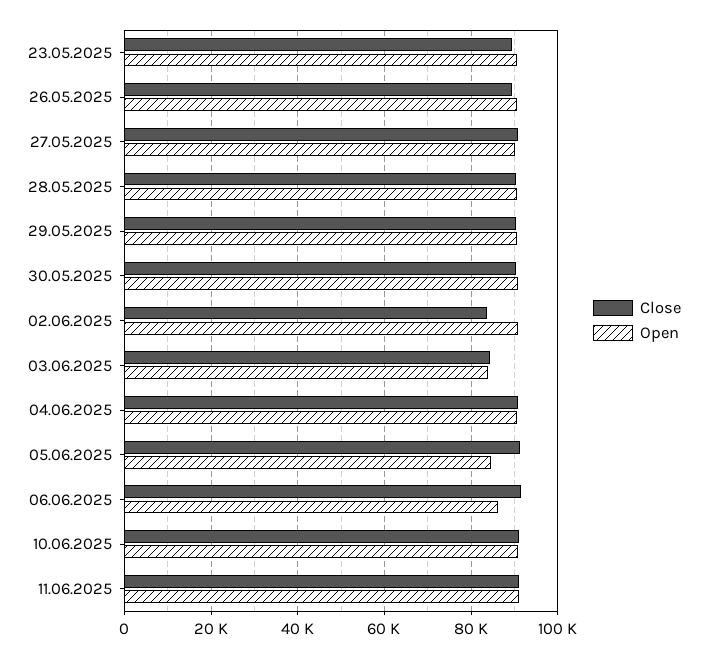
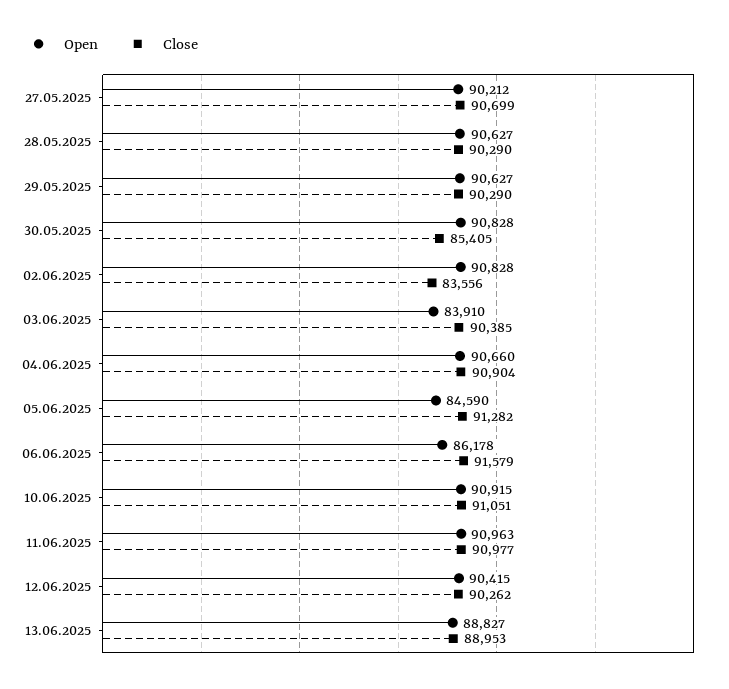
Close, 23.05.2025: 90000 -> none
Open, 23.05.2025: 90000 -> none
Close, 26.05.2025: 90000 -> none
Open, 26.05.2025: 90000 -> none
Close, 30.05.2025: 90000 -> 85405
Close, 03.06.2025: 84000 -> 90385
Open, 12.06.2025: none -> 90415
Close, 12.06.2025: none -> 90262
Open, 13.06.2025: none -> 88827
Close, 13.06.2025: none -> 88953

